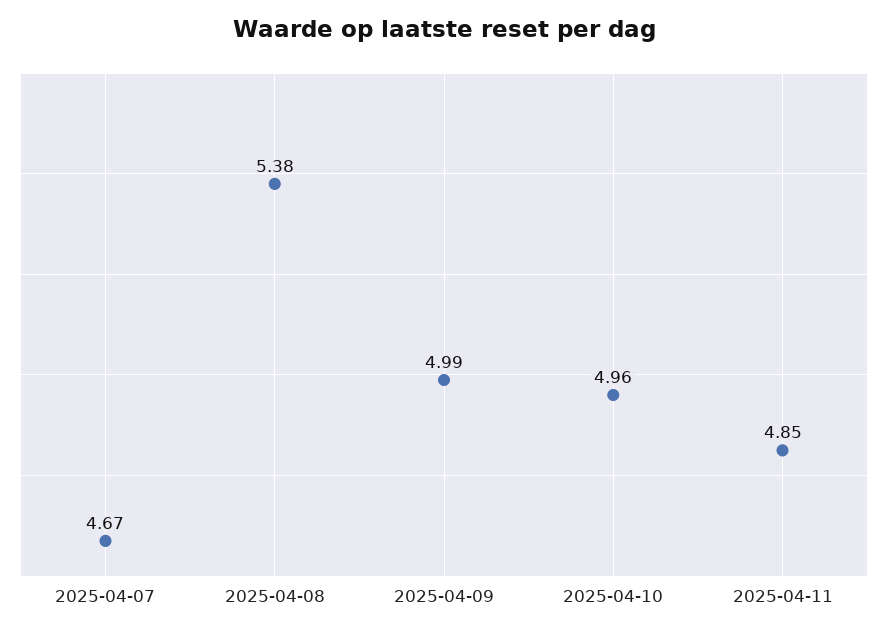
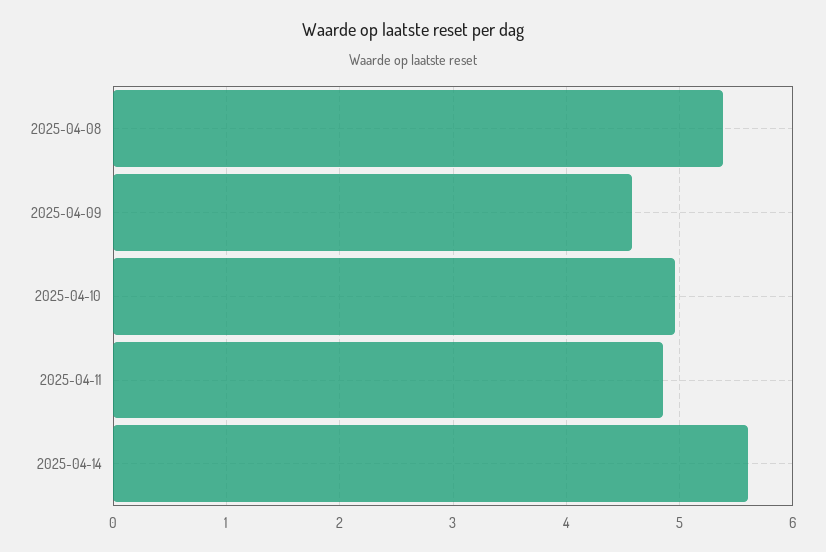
2025-04-07: 4.67 -> none
2025-04-09: 4.99 -> 4.6
2025-04-14: none -> 5.6

